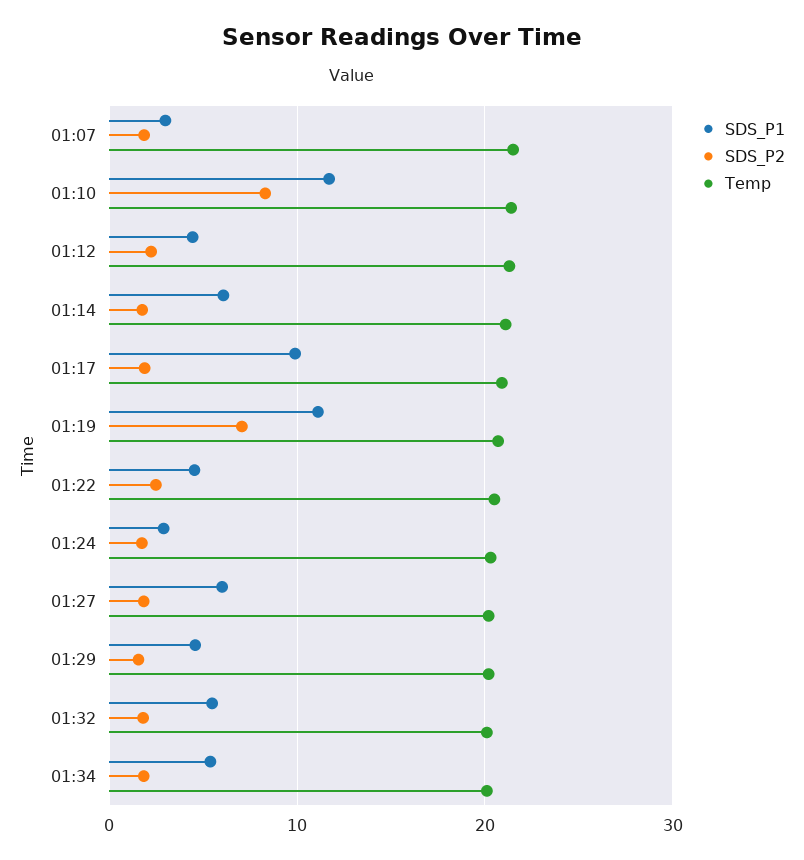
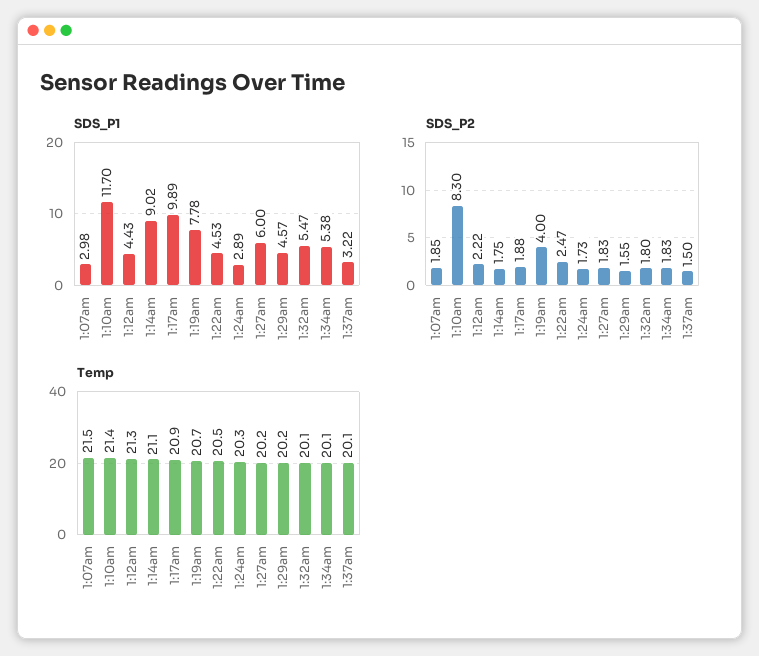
SDS_P1, 01:14: 6 -> 9.02
SDS_P1, 01:19: 11 -> 7.78
SDS_P2, 01:19: 7 -> 4
SDS_P1, 1:37am: none -> 3.22
SDS_P2, 1:37am: none -> 1.5
Temp, 1:37am: none -> 20.1

